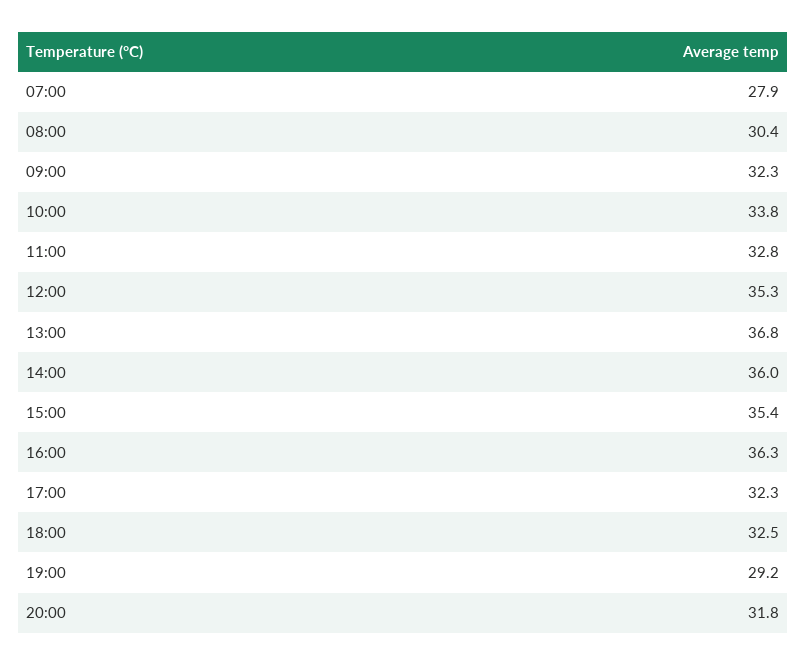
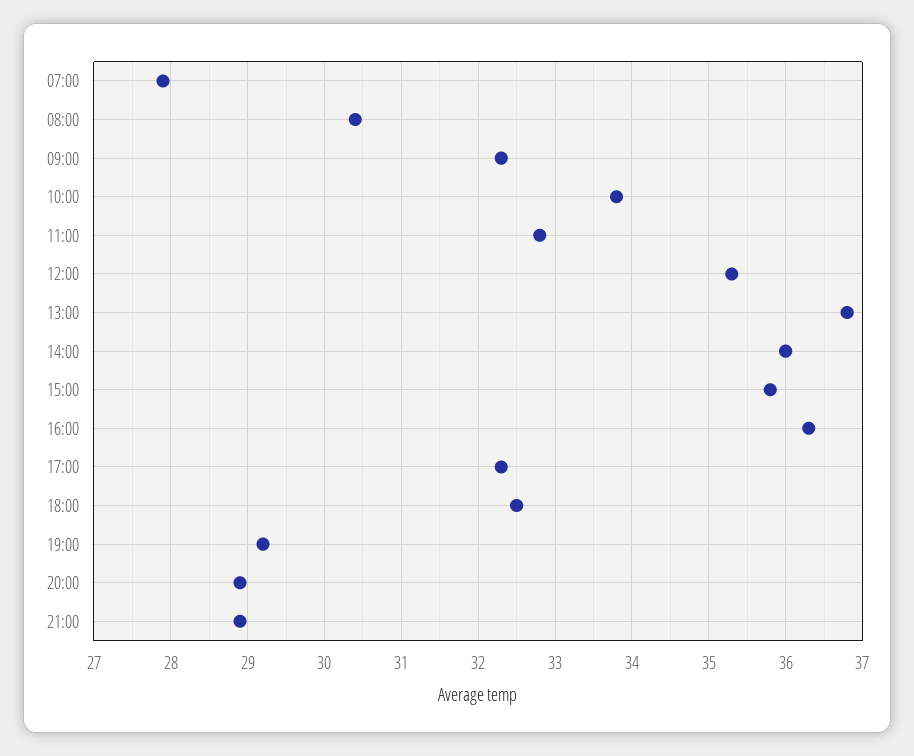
15:00: 35.4 -> 35.8
20:00: 31.8 -> 28.9
21:00: none -> 28.9

